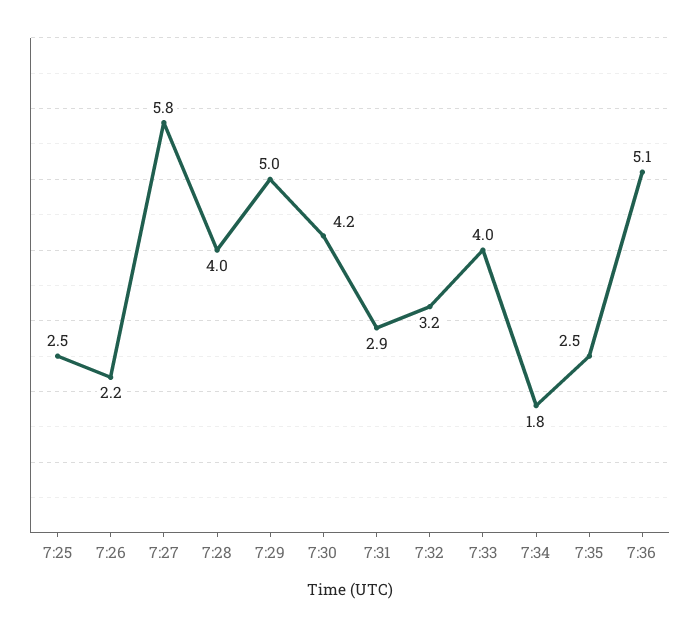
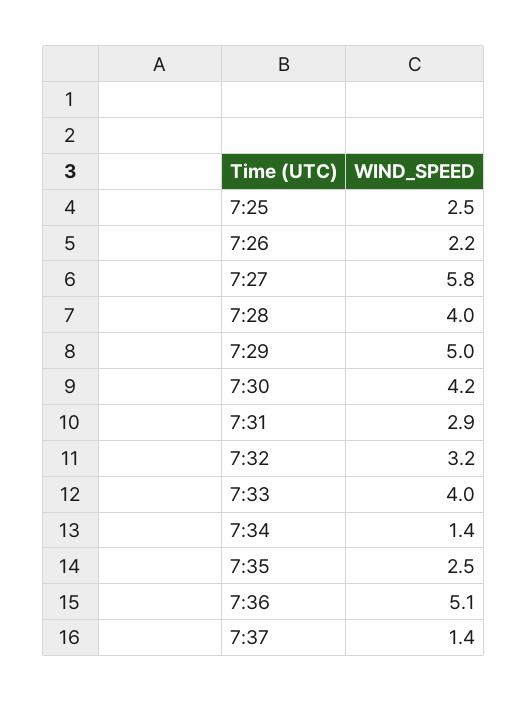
7:34: 1.8 -> 1.4
7:37: none -> 1.4

